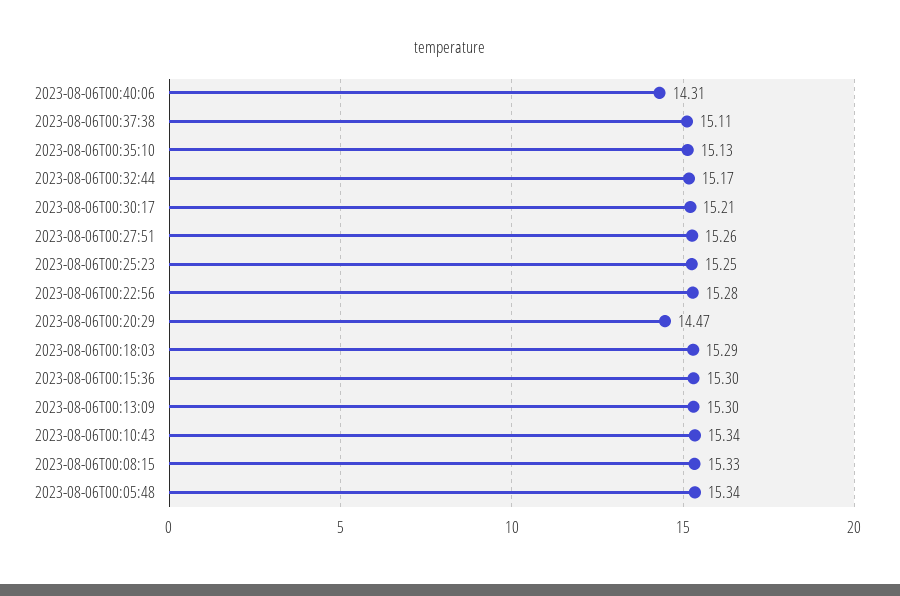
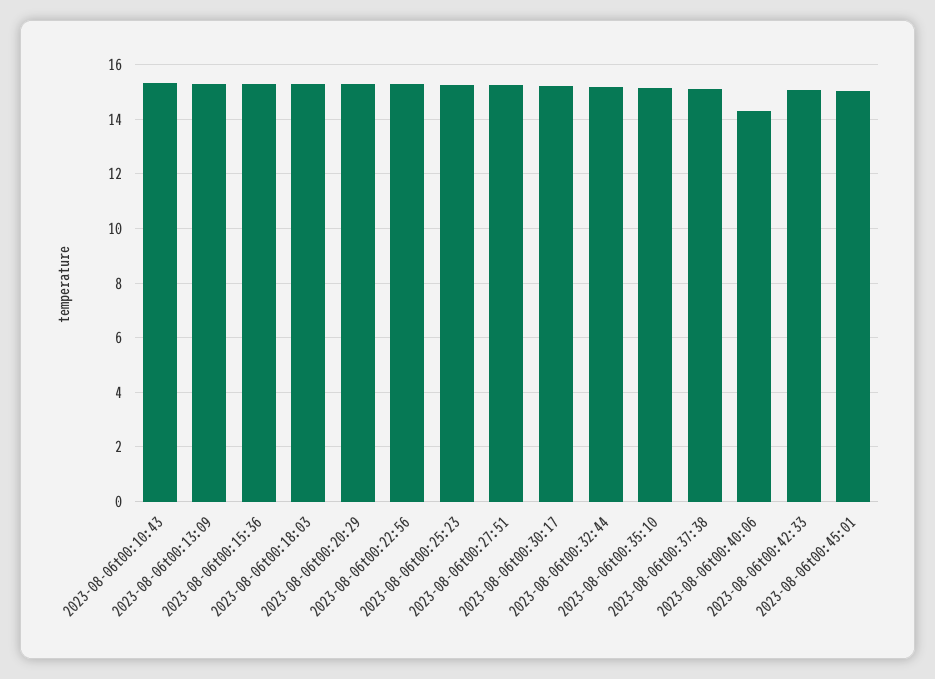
2023-08-06T00:20:29: 14.47 -> 15.25
2023-08-06T00:08:15: 15.33 -> none
2023-08-06T00:05:48: 15.34 -> none
2023-08-06t00:42:33: none -> 15
2023-08-06t00:45:01: none -> 15

